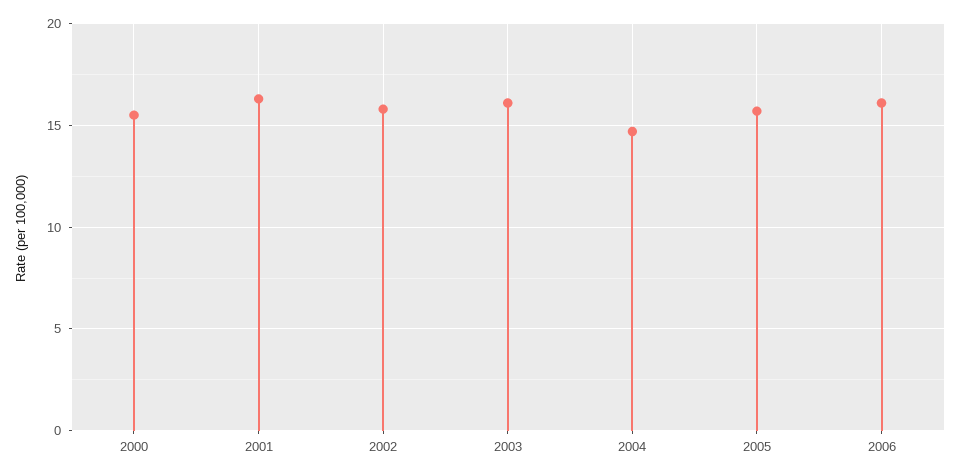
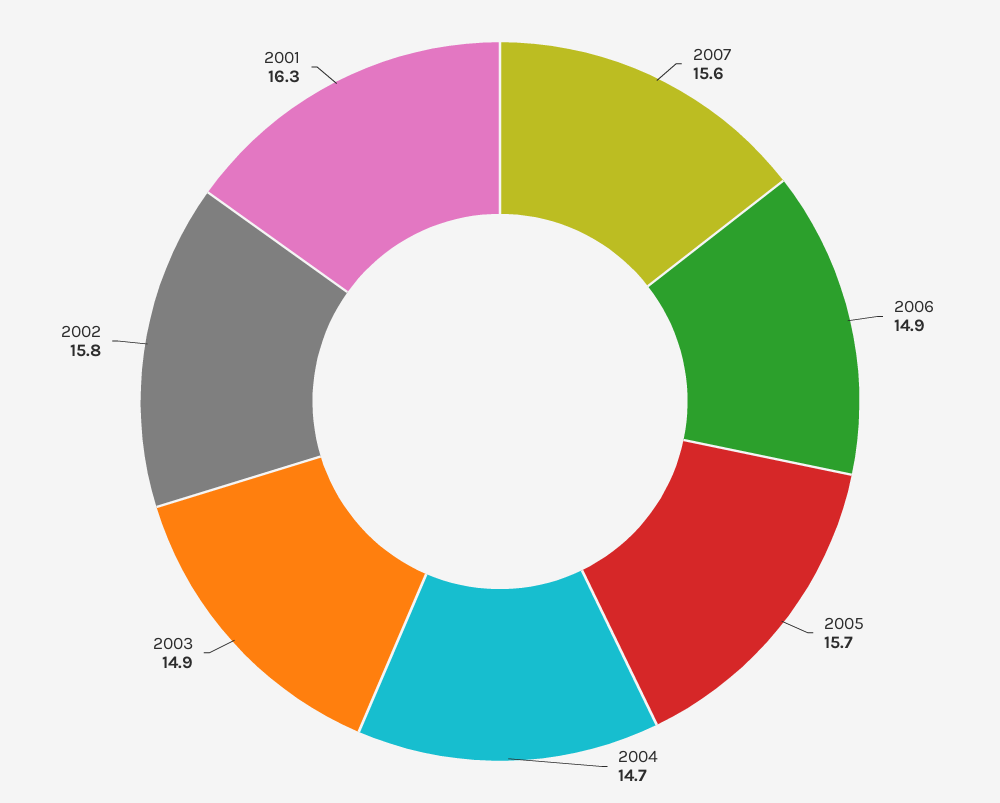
2000: 15.5 -> none
2003: 16 -> 14.9
2006: 16 -> 14.9
2007: none -> 15.6

